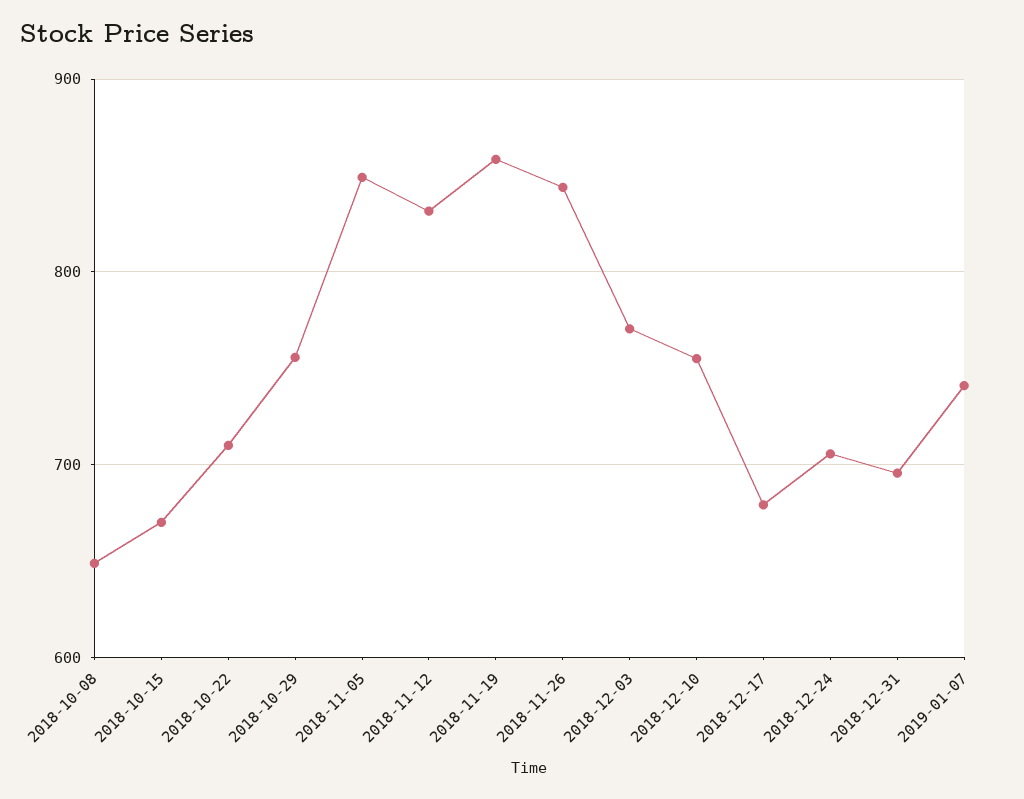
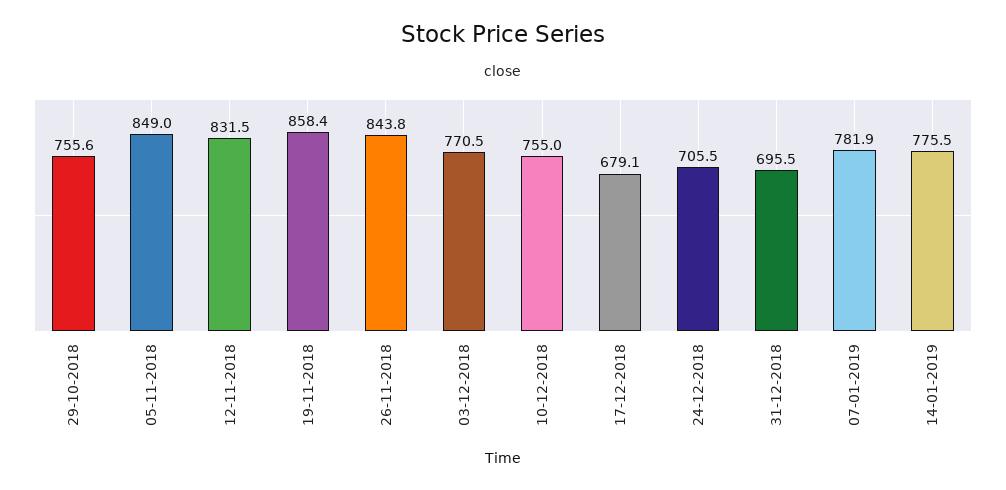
2018-10-08: 650 -> none
2018-10-15: 670 -> none
2018-10-22: 710 -> none
2019-01-07: 740 -> 781.9
14-01-2019: none -> 775.5

